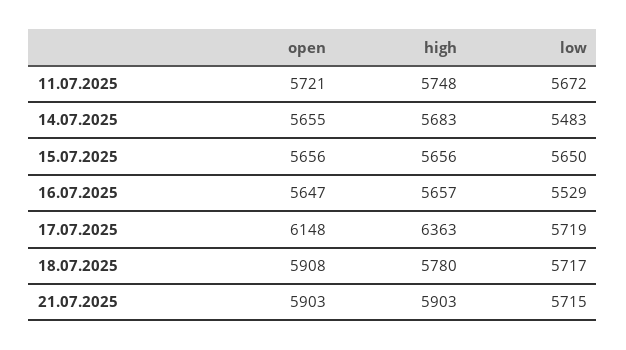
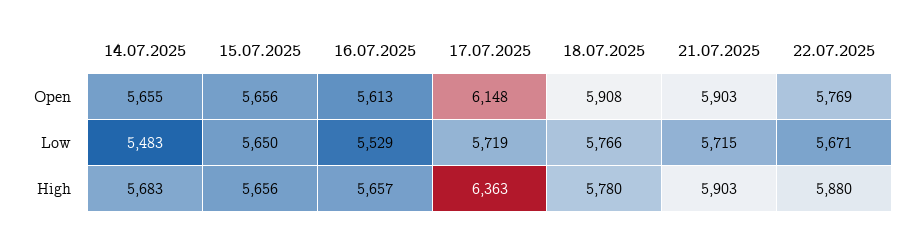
open, 11.07.2025: 5721 -> none
high, 11.07.2025: 5748 -> none
low, 11.07.2025: 5672 -> none
open, 16.07.2025: 5647 -> 5613
low, 18.07.2025: 5717 -> 5766
open, 22.07.2025: none -> 5769
low, 22.07.2025: none -> 5671
high, 22.07.2025: none -> 5880

